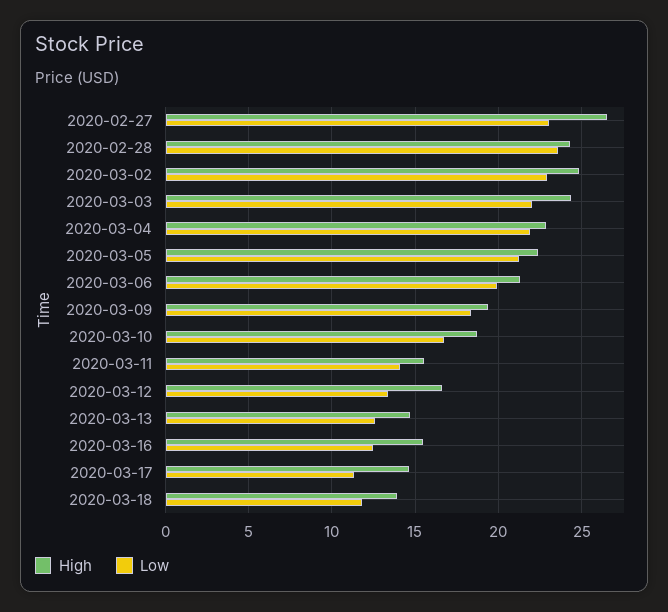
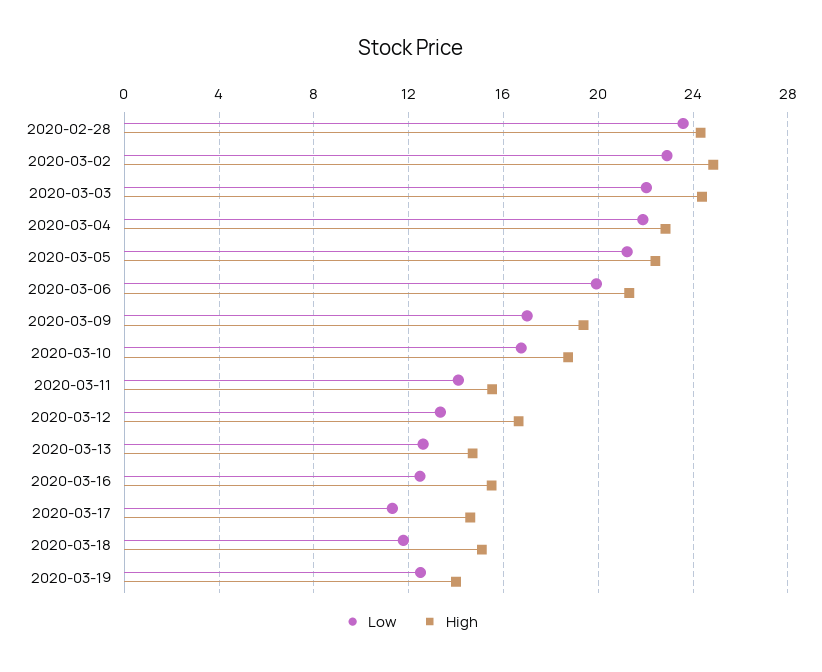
High, 2020-02-27: 26.5 -> none
Low, 2020-02-27: 23 -> none
Low, 2020-03-09: 18.5 -> 17
High, 2020-03-18: 14 -> 15
Low, 2020-03-19: none -> 12.5
High, 2020-03-19: none -> 14

